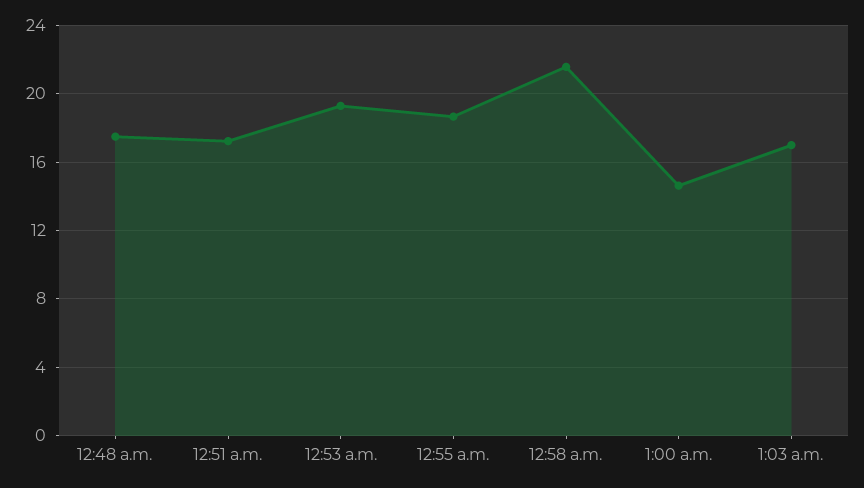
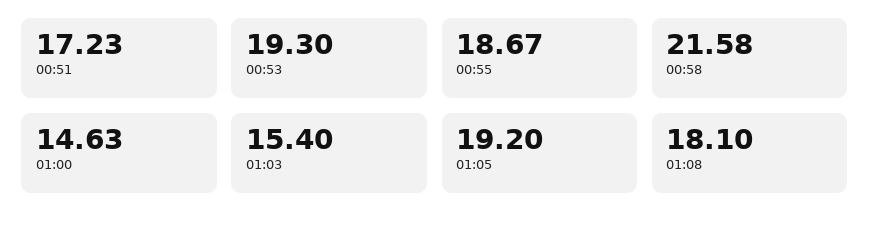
12:48 a.m.: 17.5 -> none
1:03 a.m.: 17 -> 15.4
01:05: none -> 19.2
01:08: none -> 18.1

